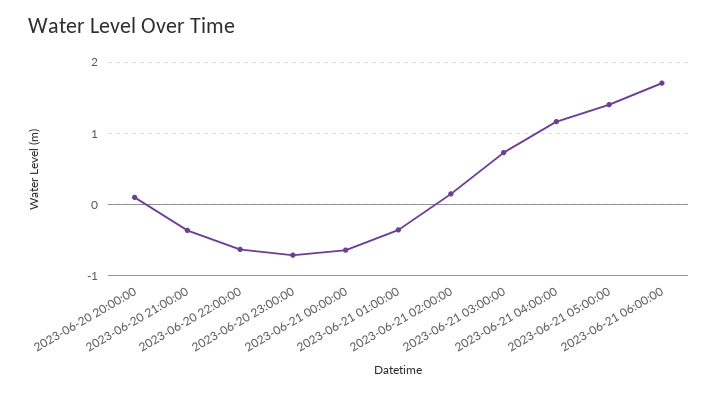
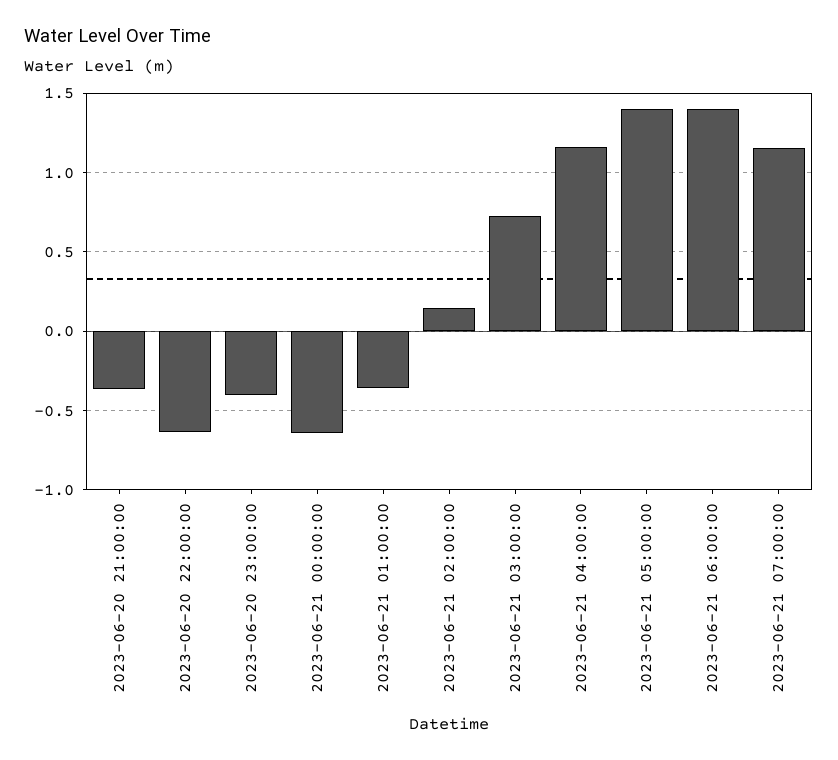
2023-06-20 20:00:00: 0.1 -> none
2023-06-20 23:00:00: -0.7 -> -0.4
2023-06-21 06:00:00: 1.7 -> 1.4
2023-06-21 07:00:00: none -> 1.15

